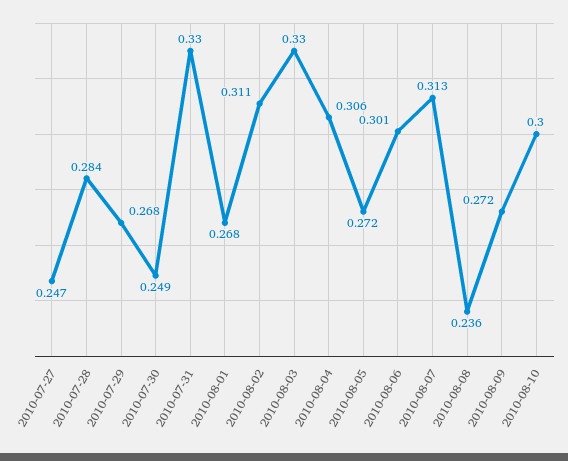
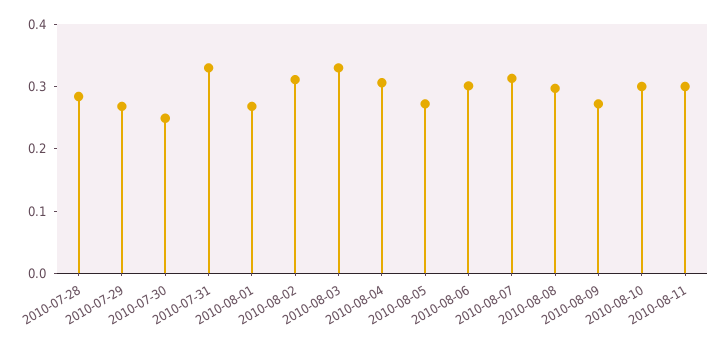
2010-07-27: 0.247 -> none
2010-08-08: 0.236 -> 0.3
2010-08-11: none -> 0.3

